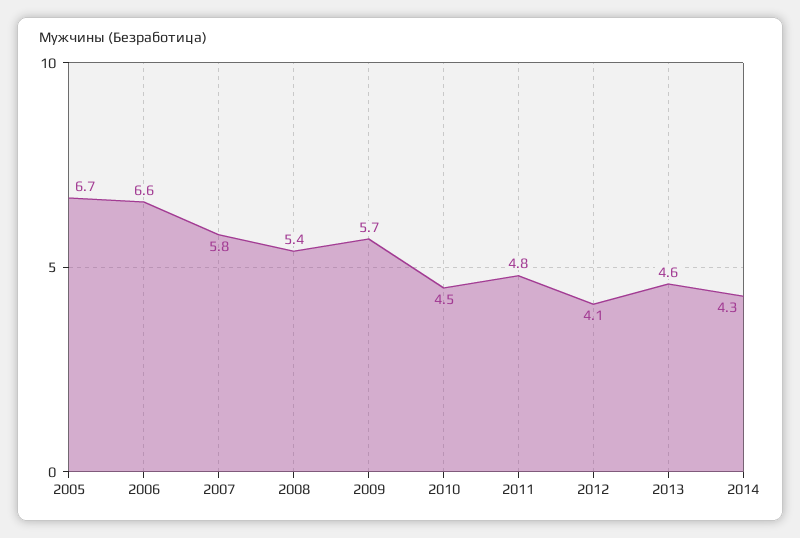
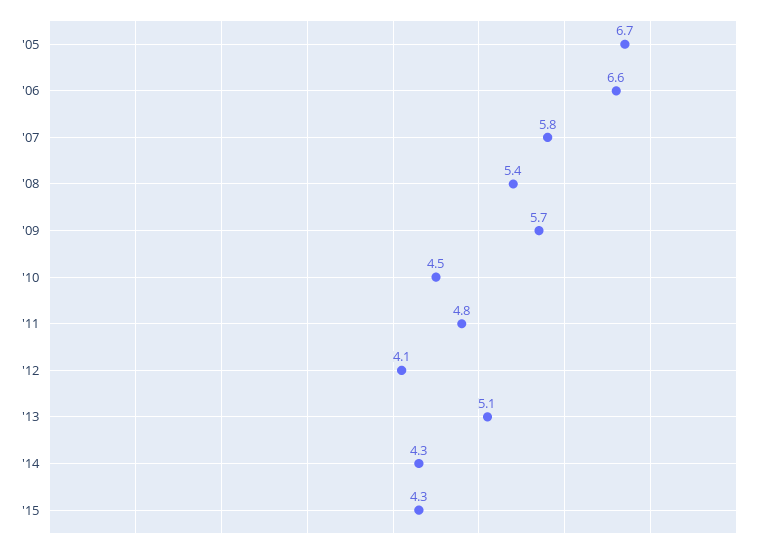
2013: 4.6 -> 5.1
'15: none -> 4.3

